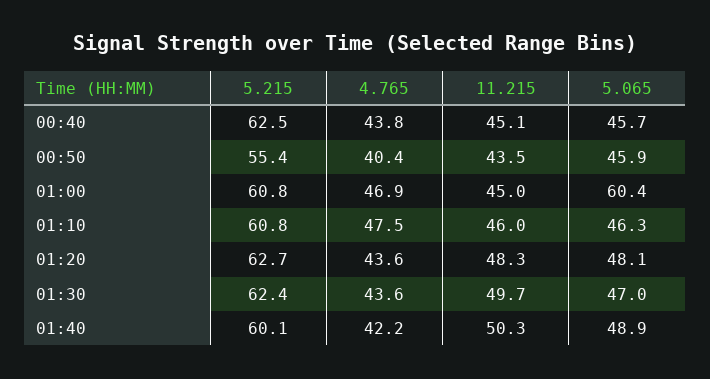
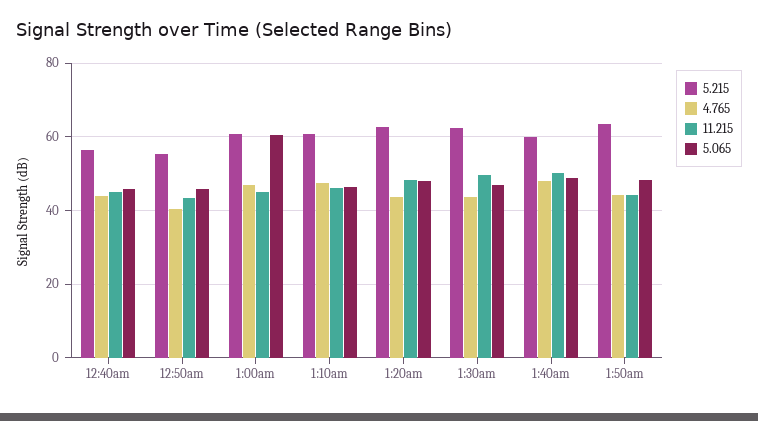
5.215, 00:40: 62.5 -> 56
4.765, 01:40: 42.2 -> 48
5.215, 1:50am: none -> 64
4.765, 1:50am: none -> 44
11.215, 1:50am: none -> 44
5.065, 1:50am: none -> 48

